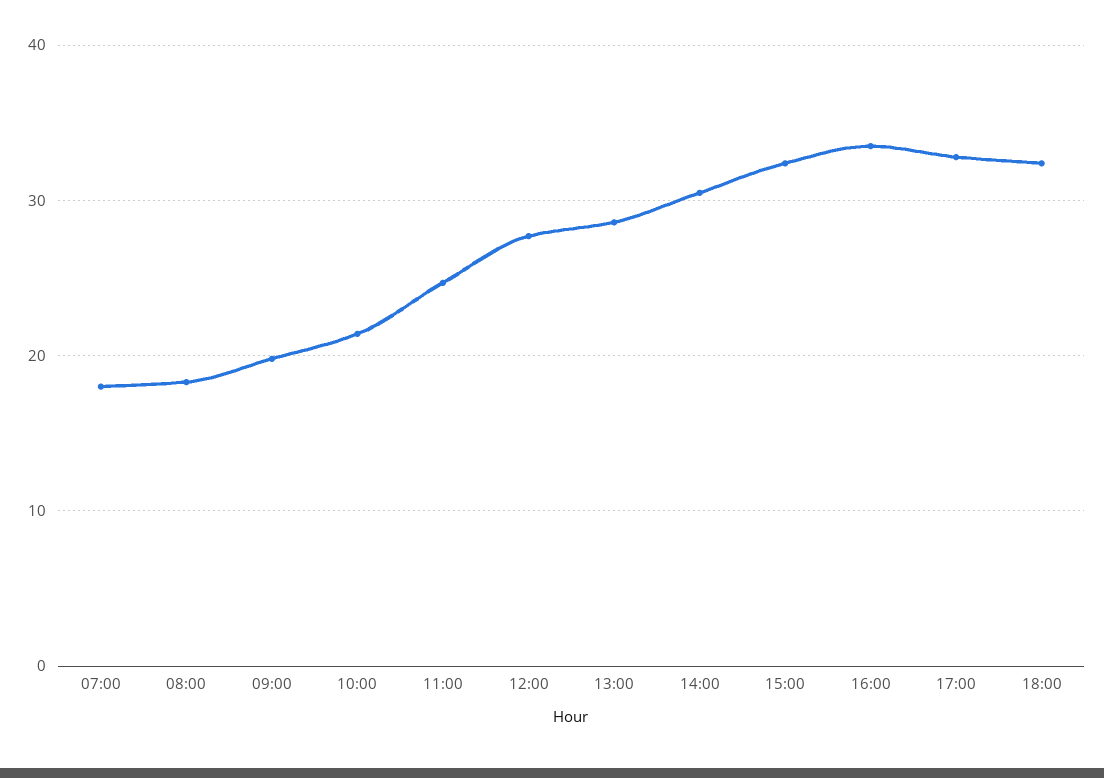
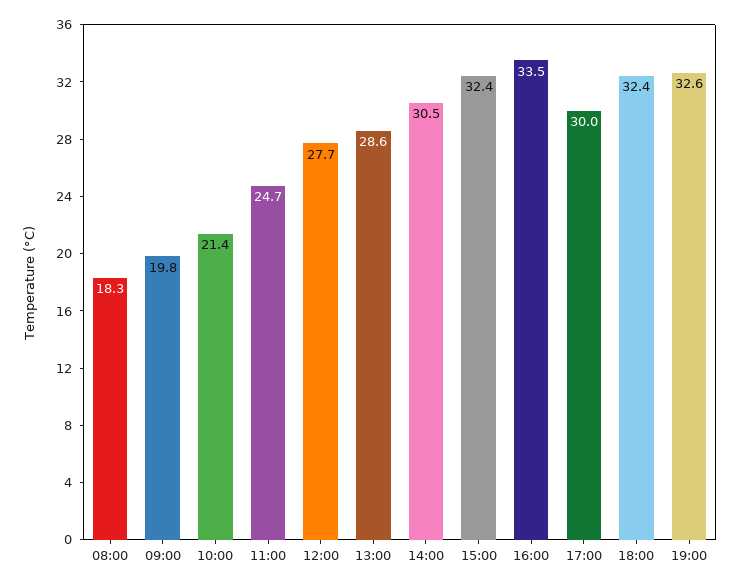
07:00: 18 -> none
17:00: 33 -> 30
19:00: none -> 32.6

